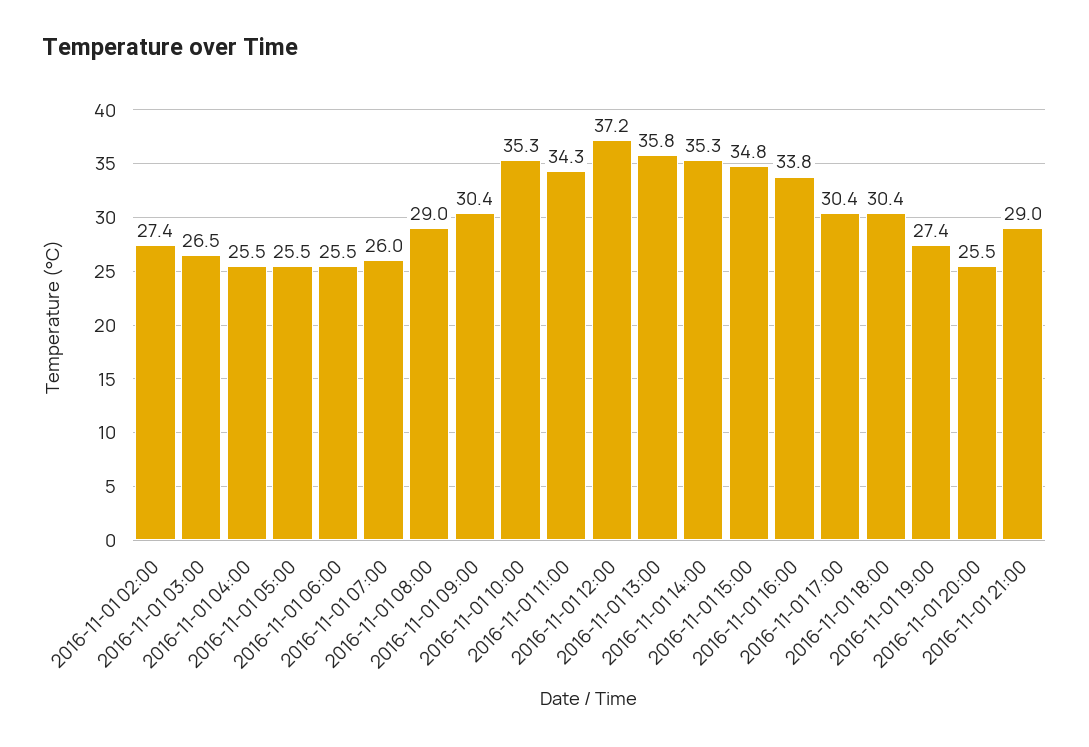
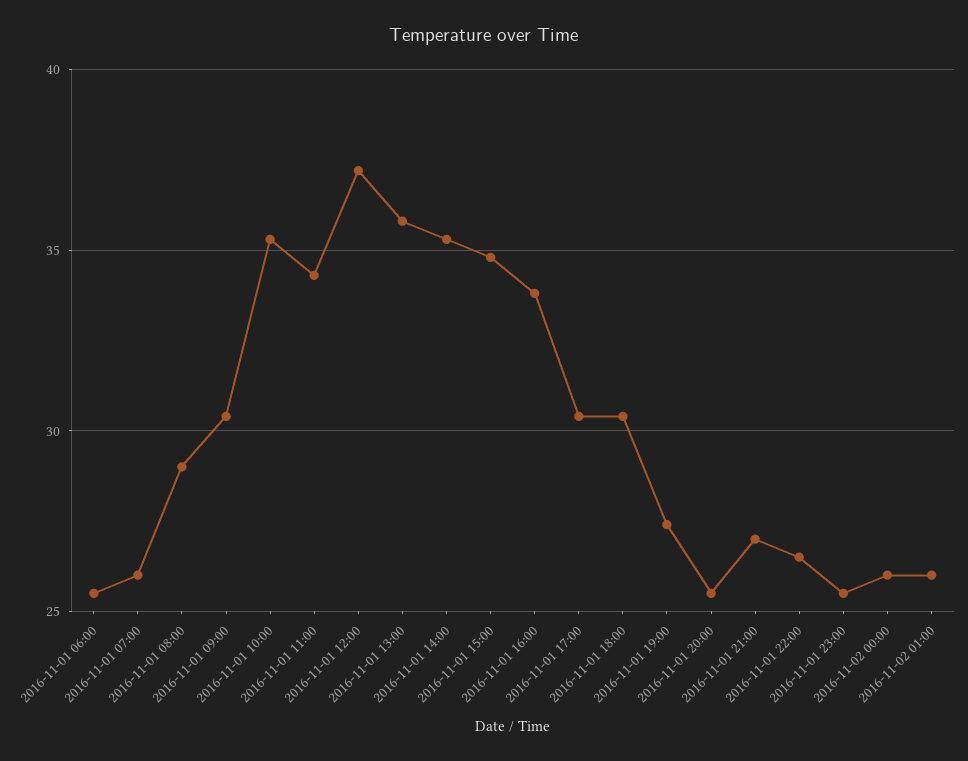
2016-11-01 02:00: 27.4 -> none
2016-11-01 03:00: 26.5 -> none
2016-11-01 04:00: 25.5 -> none
2016-11-01 05:00: 25.5 -> none
2016-11-01 21:00: 29 -> 27
2016-11-01 22:00: none -> 26.5
2016-11-01 23:00: none -> 25.5
2016-11-02 00:00: none -> 26
2016-11-02 01:00: none -> 26

